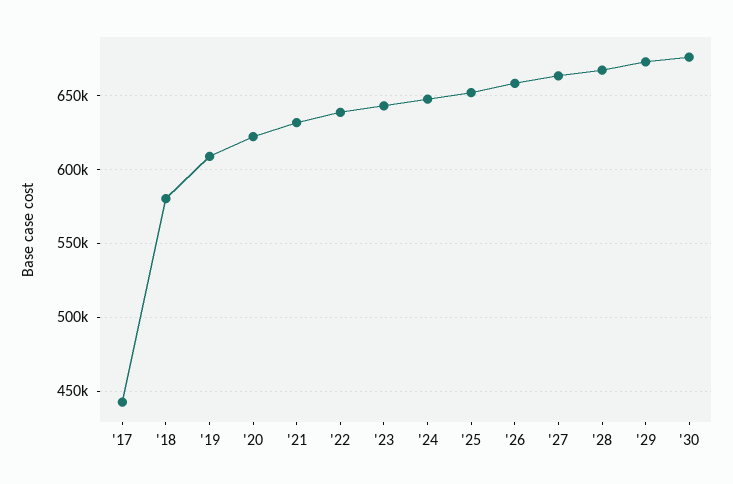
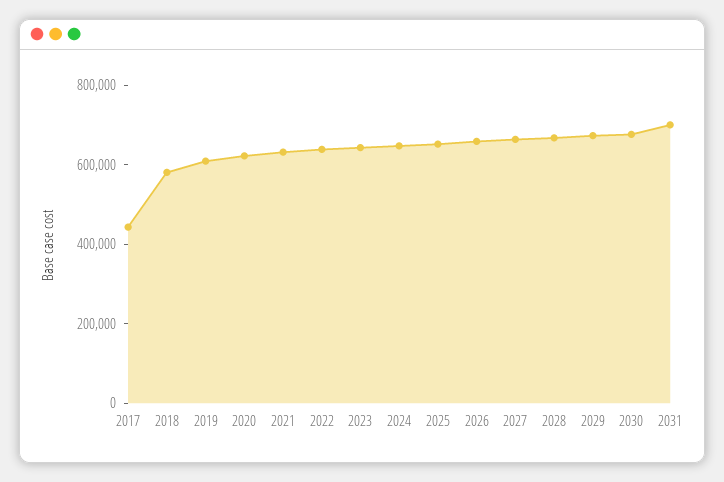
2031: none -> 700000

